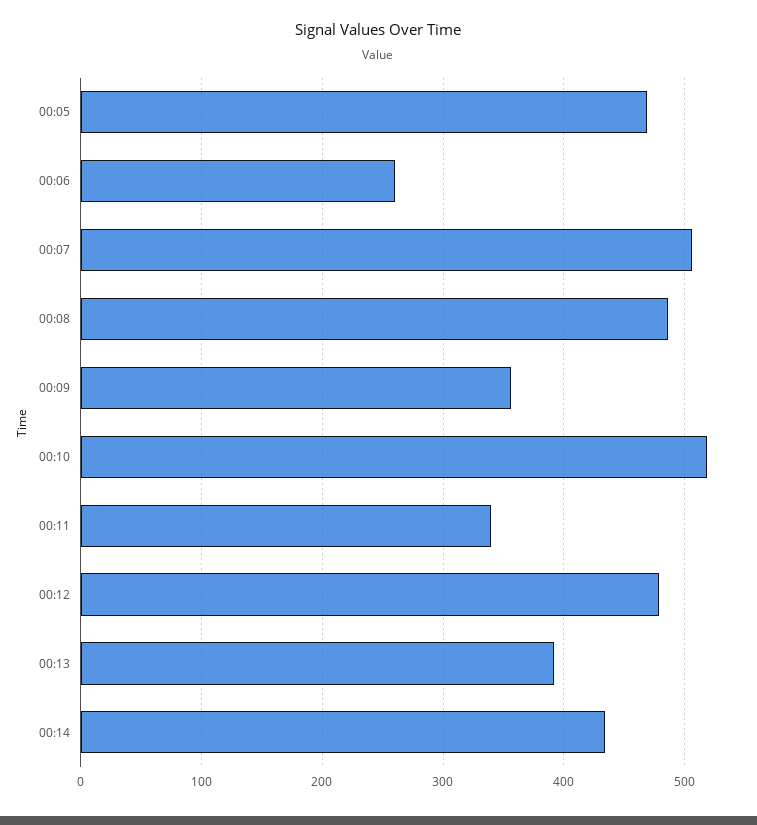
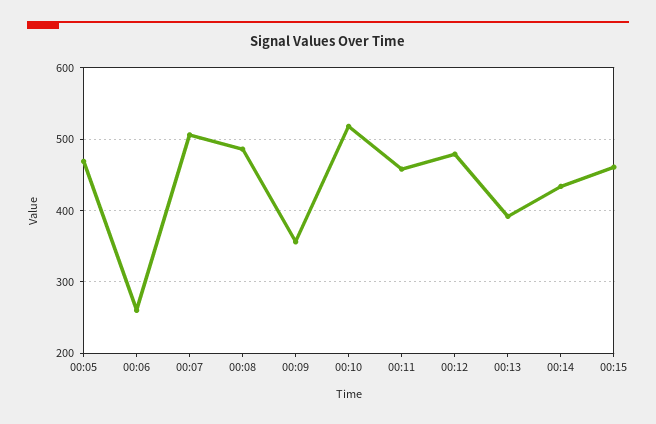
00:11: 340 -> 460
00:15: none -> 460

